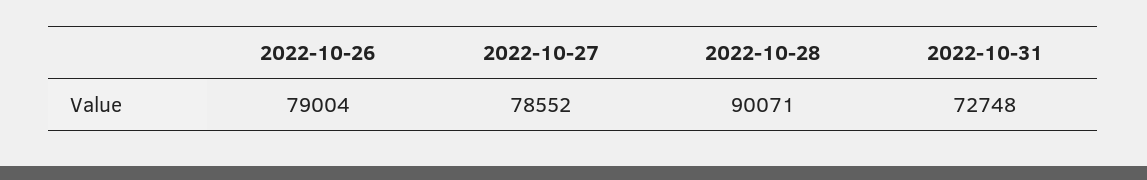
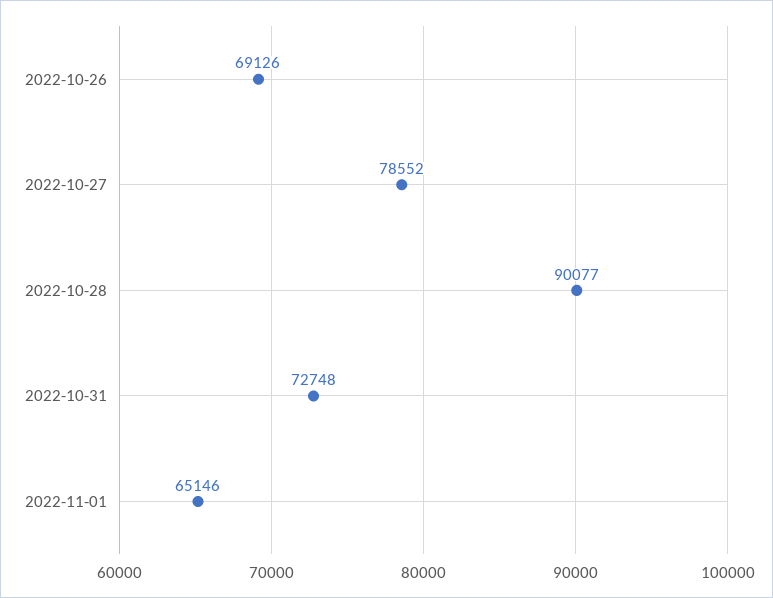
2022-10-26: 79004 -> 69126
2022-10-28: 90071 -> 90077
2022-11-01: none -> 65146

